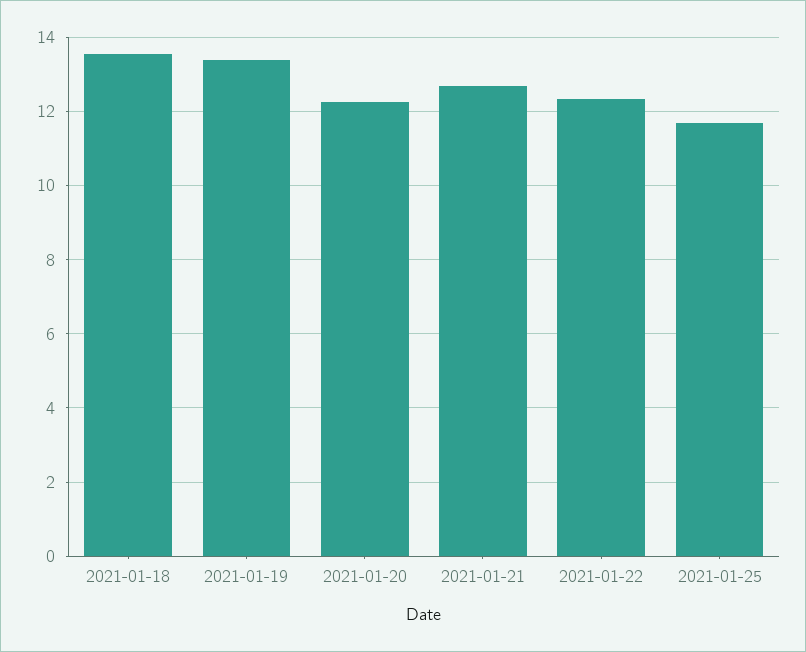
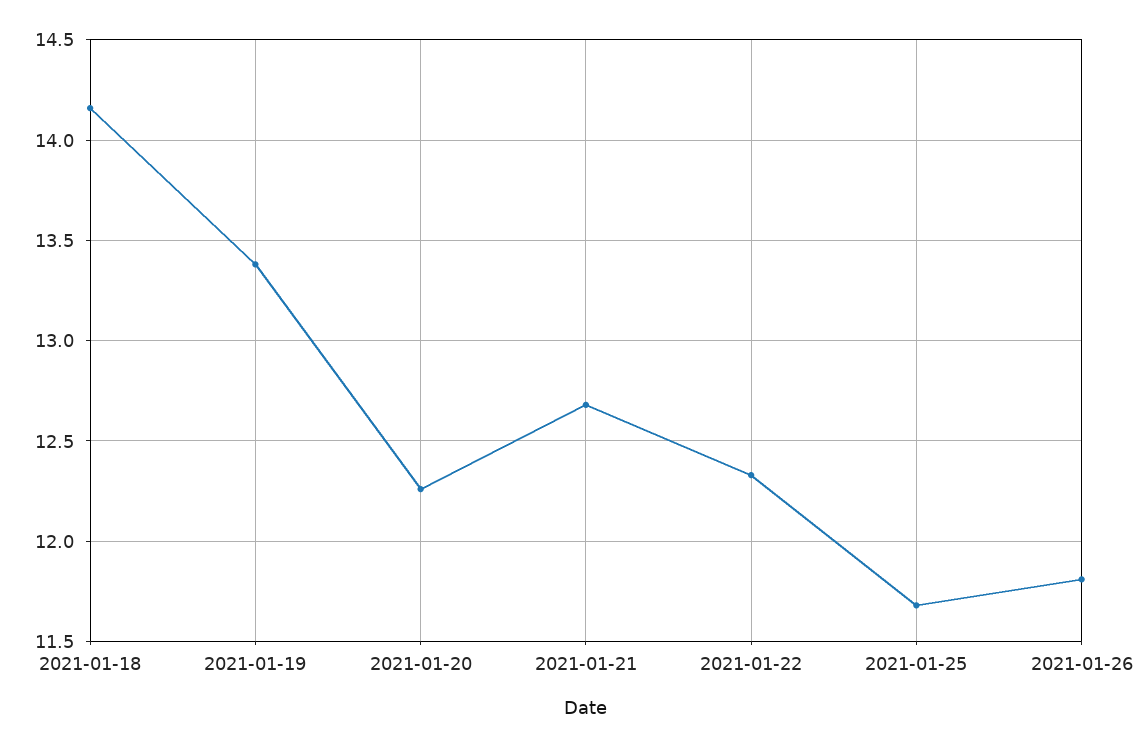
2021-01-18: 13.6 -> 14.15
2021-01-26: none -> 11.8

